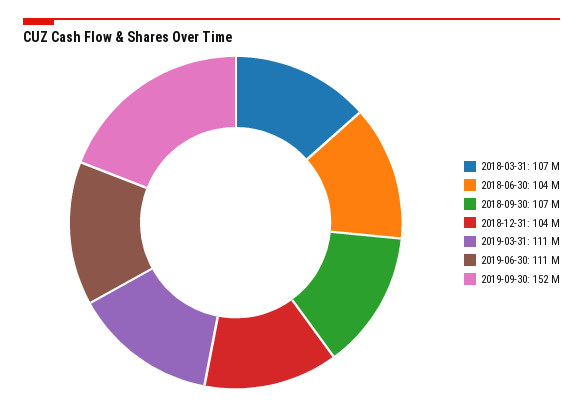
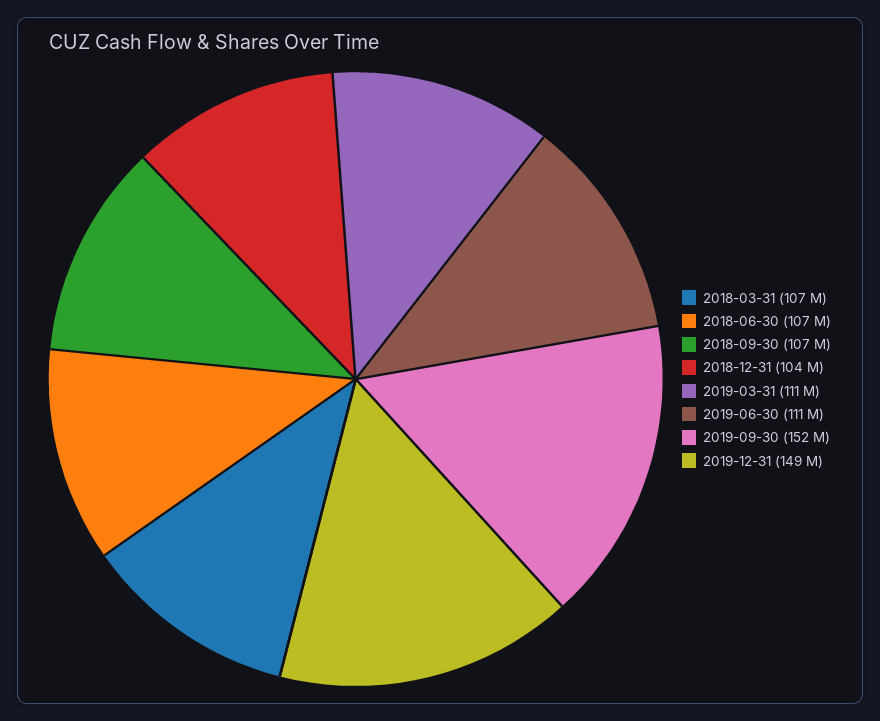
2018-06-30: 104000000 -> 107000000
2019-12-31: none -> 149000000

